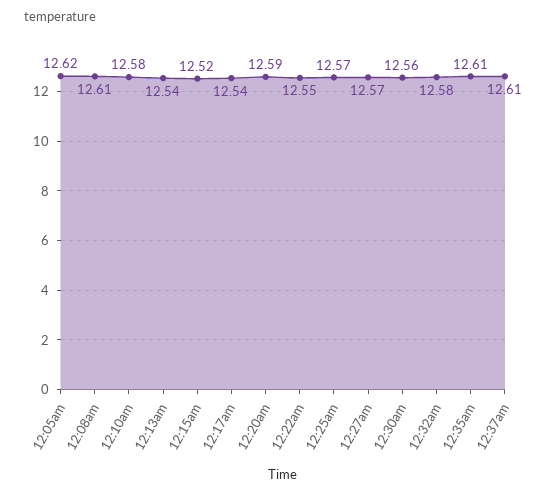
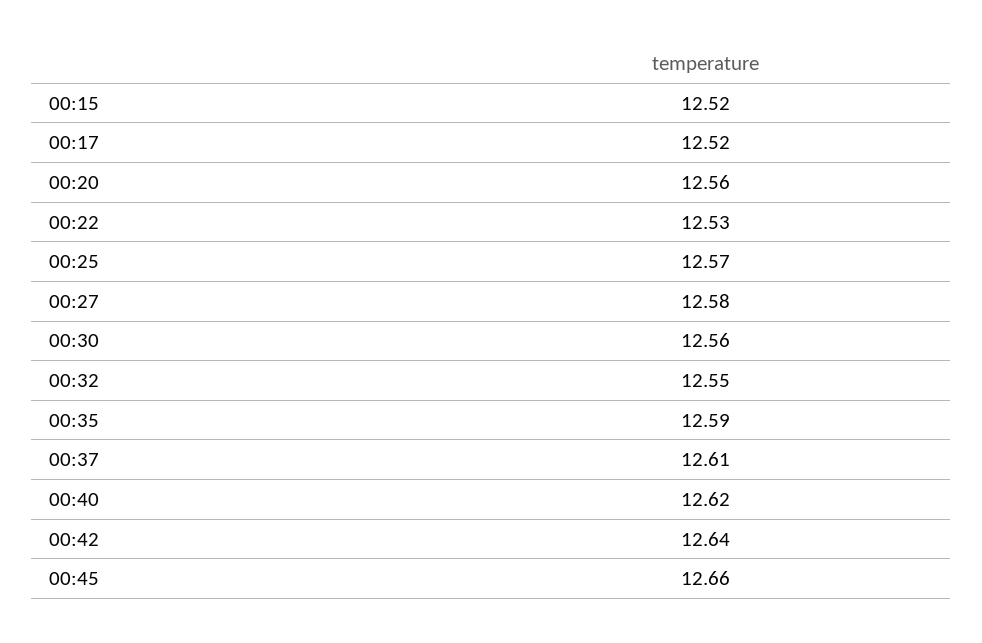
12:05am: 12.62 -> none
12:08am: 12.61 -> none
12:10am: 12.58 -> none
12:13am: 12.54 -> none
12:17am: 12.54 -> 12.52
12:20am: 12.59 -> 12.56
12:22am: 12.55 -> 12.53
12:27am: 12.57 -> 12.58
12:32am: 12.58 -> 12.55
12:35am: 12.61 -> 12.59
00:40: none -> 12.62
00:42: none -> 12.64
00:45: none -> 12.66

